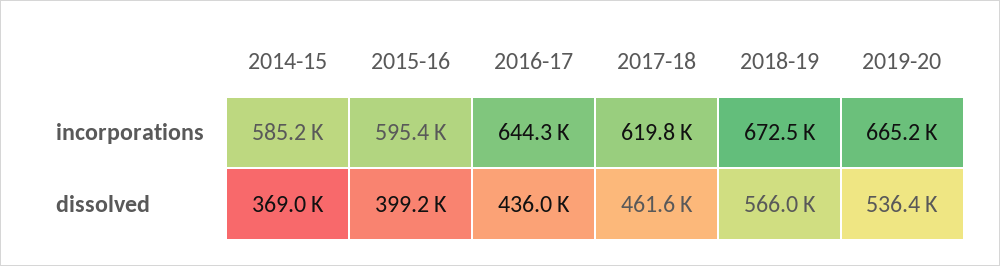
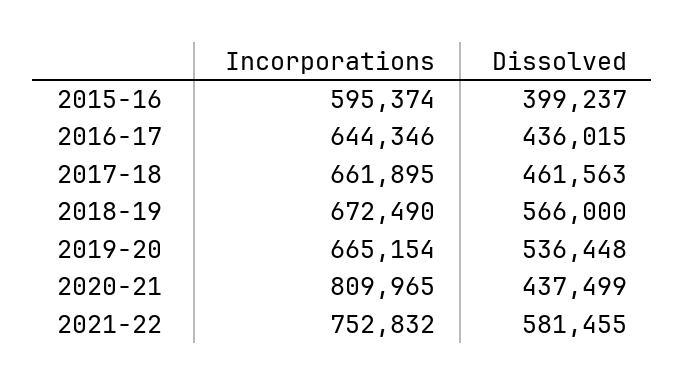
2014-15, incorporations: 585200 -> none
2017-18, incorporations: 619800 -> 661895
2014-15, dissolved: 369000 -> none
2020-21, incorporations: none -> 809965
2020-21, dissolved: none -> 437499
2021-22, incorporations: none -> 752832
2021-22, dissolved: none -> 581455

